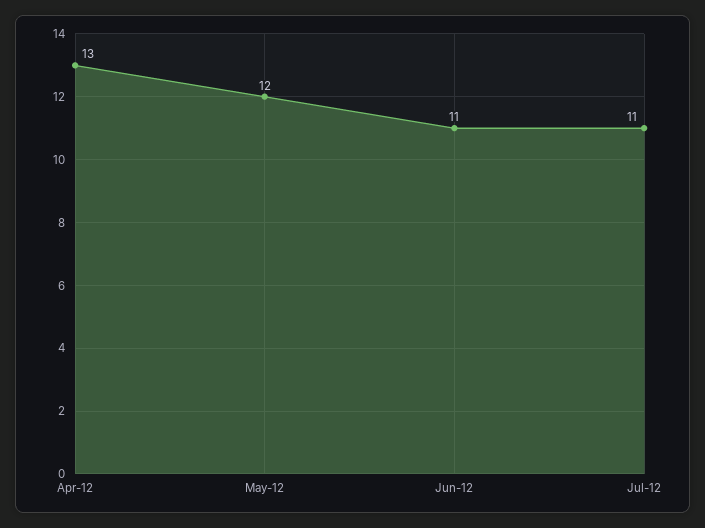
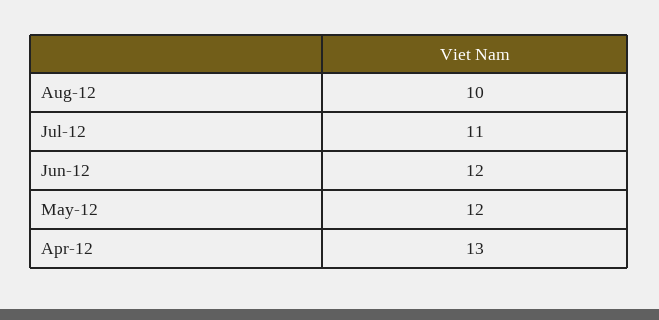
Jun-12: 11 -> 12
Aug-12: none -> 10

